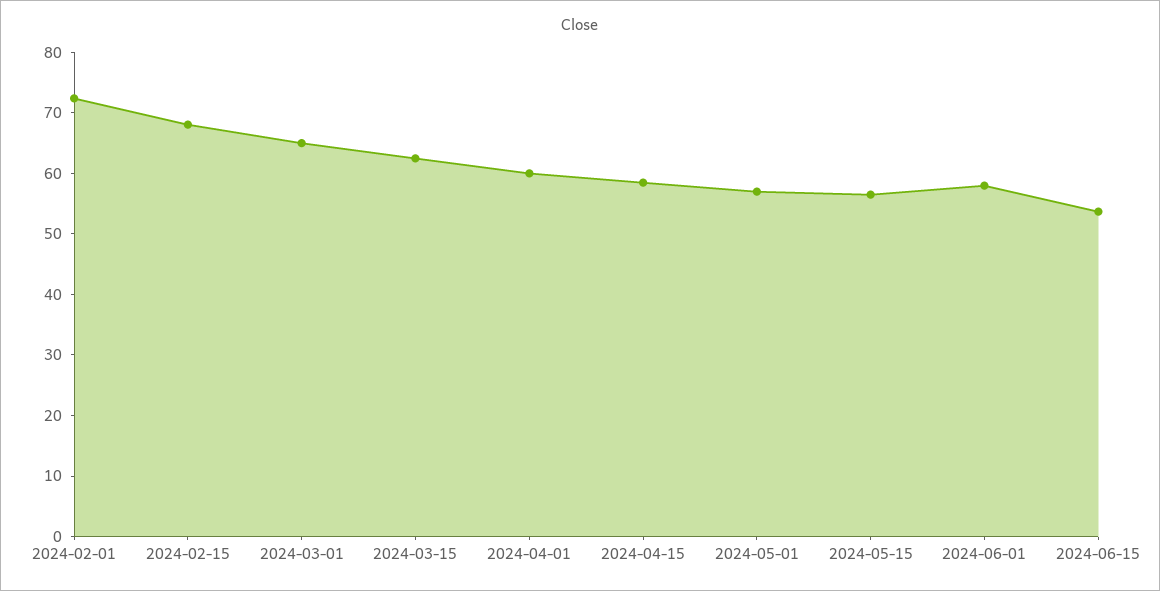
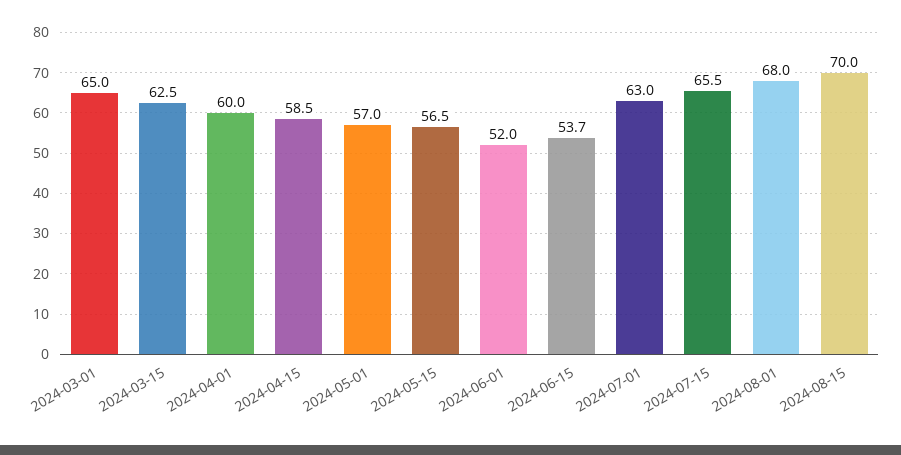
2024-02-01: 72 -> none
2024-02-15: 68 -> none
2024-06-01: 58 -> 52
2024-07-01: none -> 63
2024-07-15: none -> 65.5
2024-08-01: none -> 68
2024-08-15: none -> 70

